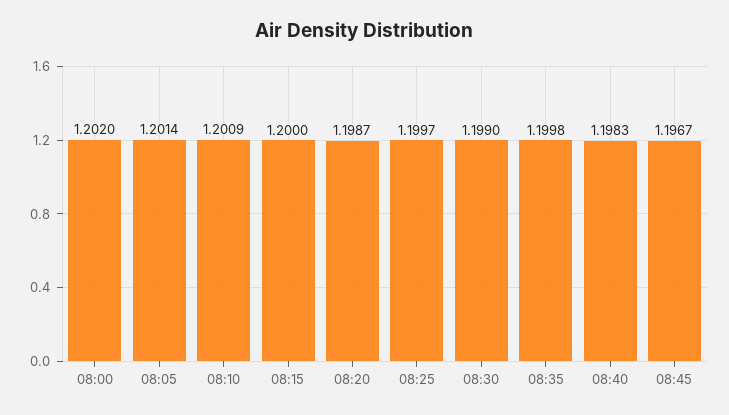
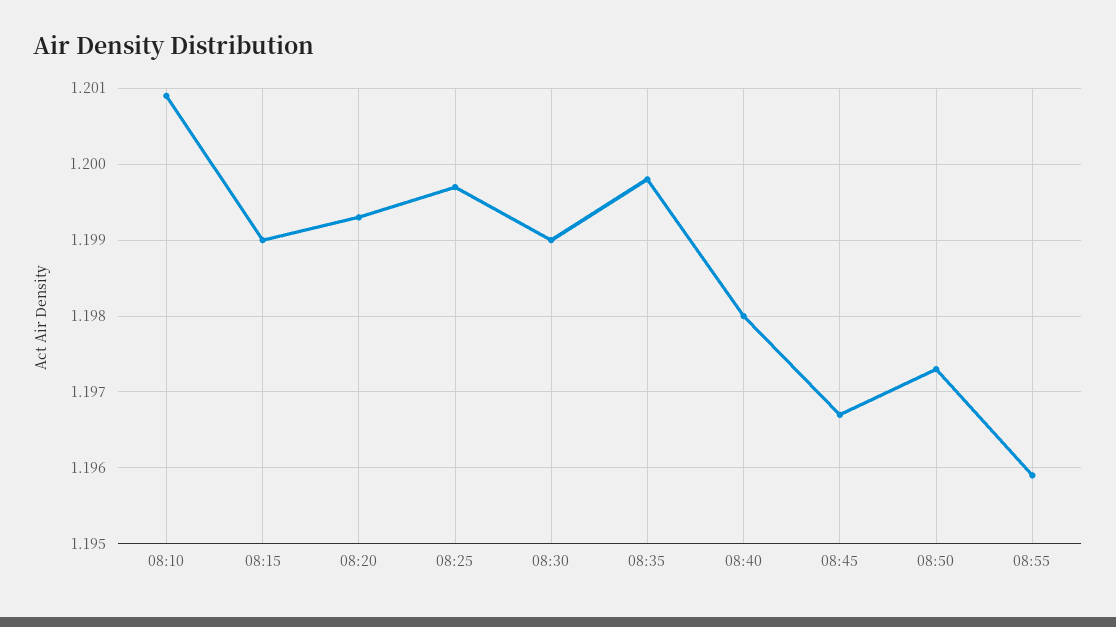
08:00: 1.202 -> none
08:05: 1.2014 -> none
08:15: 1.2 -> 1.199
08:20: 1.1987 -> 1.1993
08:40: 1.1983 -> 1.198
08:50: none -> 1.1973
08:55: none -> 1.1959

